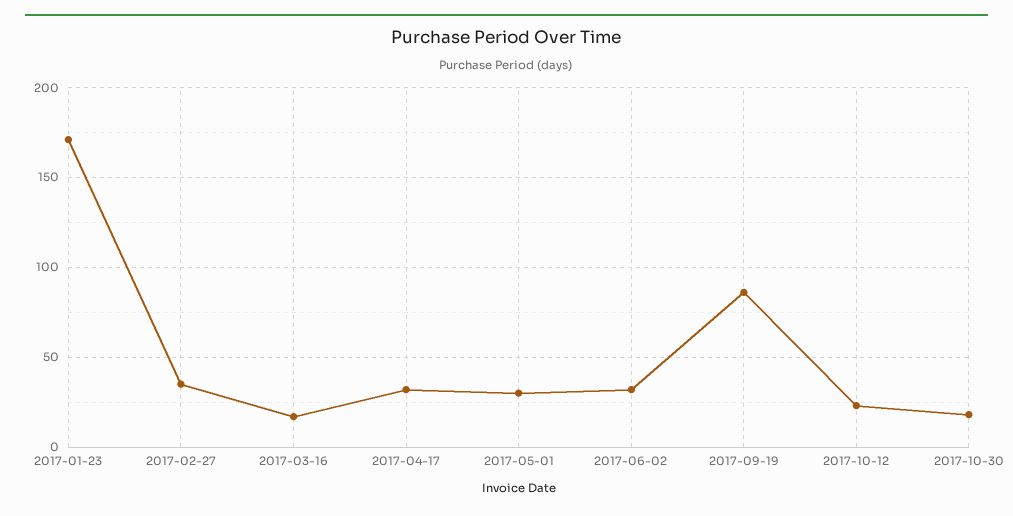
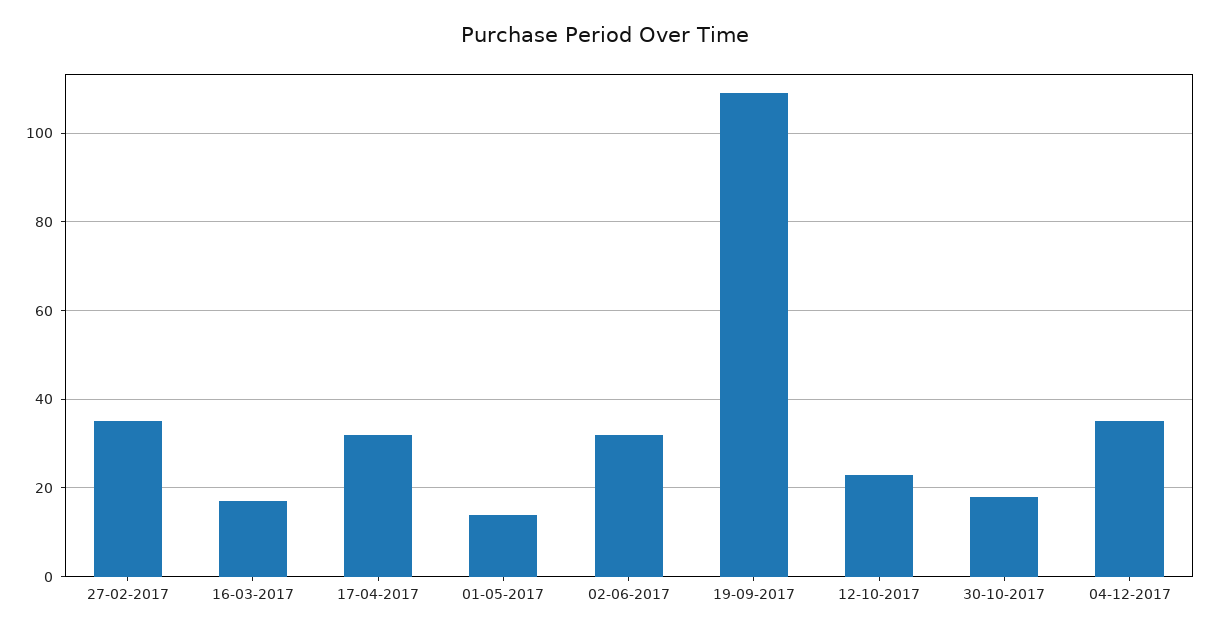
2017-01-23: 170 -> none
2017-05-01: 30 -> 15
2017-09-19: 85 -> 110
04-12-2017: none -> 35

